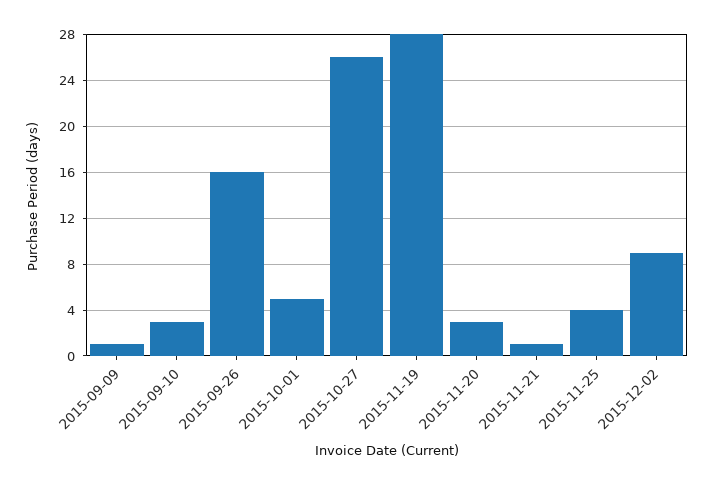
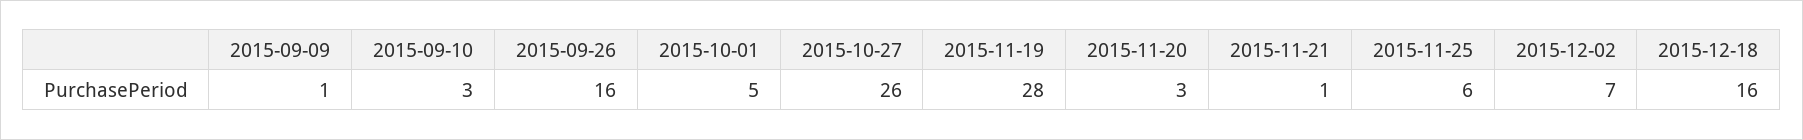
2015-11-25: 4 -> 6
2015-12-02: 9 -> 7
2015-12-18: none -> 16

